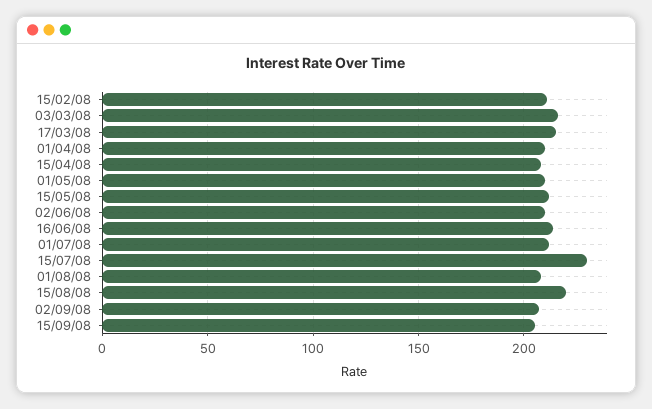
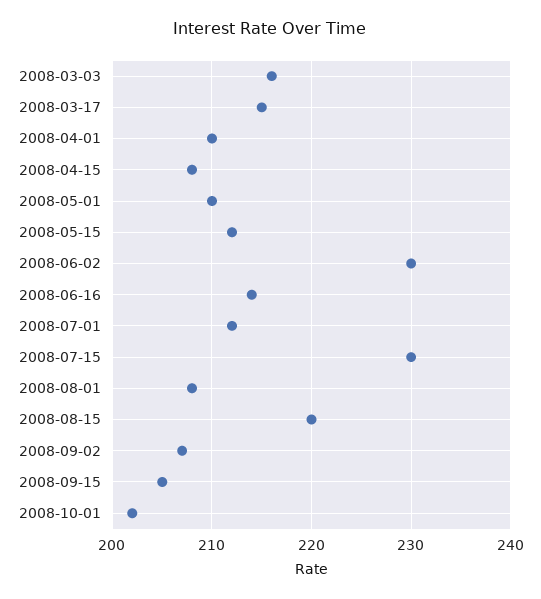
15/02/08: 210 -> none
02/06/08: 210 -> 230
2008-10-01: none -> 202

